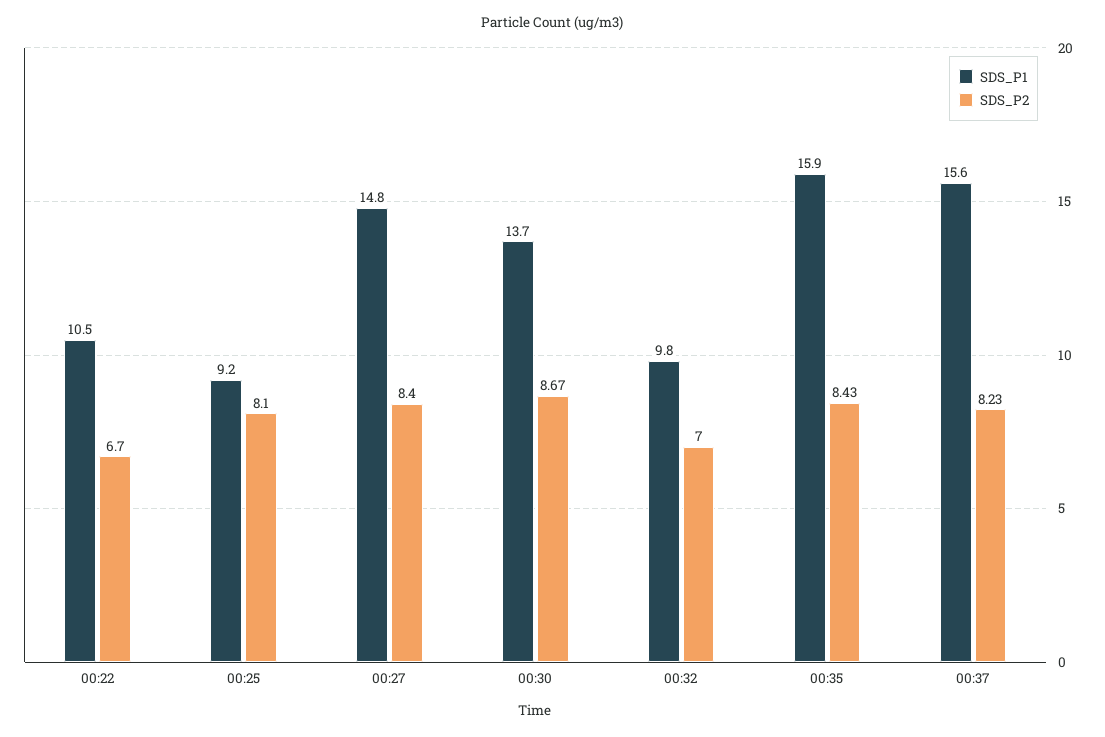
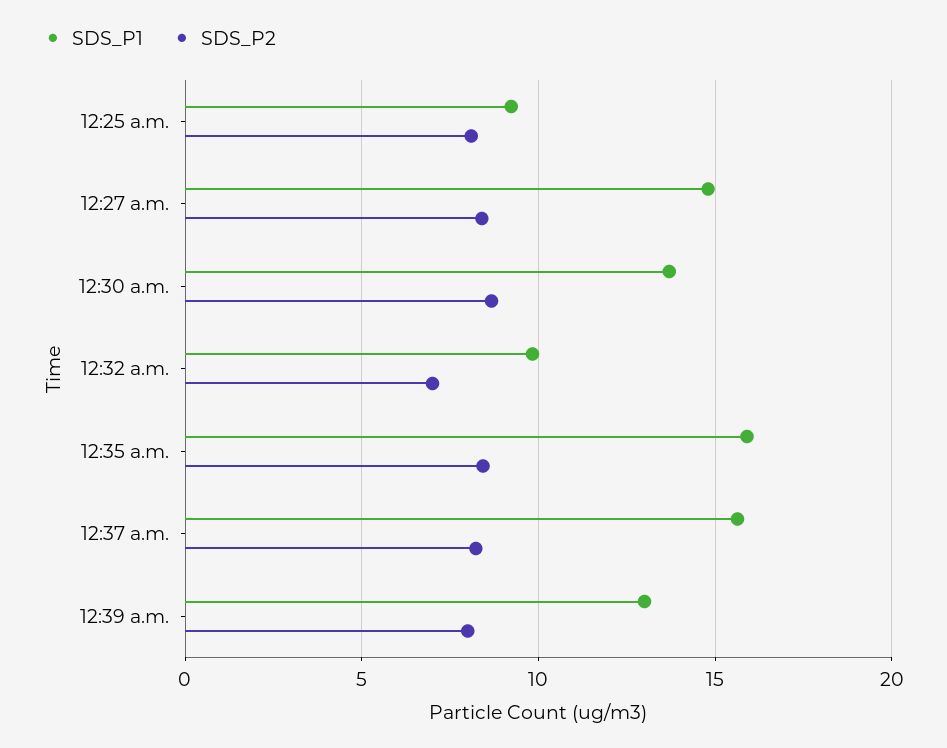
SDS_P1, 00:22: 10.5 -> none
SDS_P2, 00:22: 6.7 -> none
SDS_P1, 12:39 a.m.: none -> 13
SDS_P2, 12:39 a.m.: none -> 8

